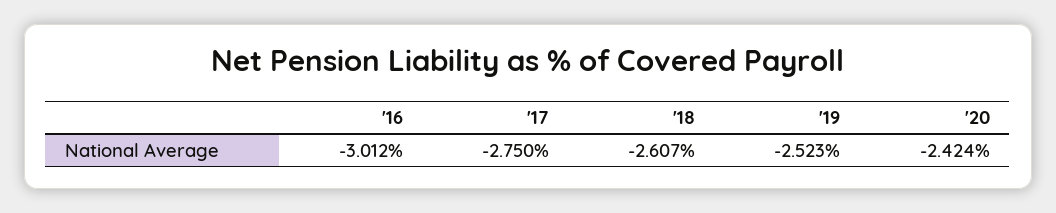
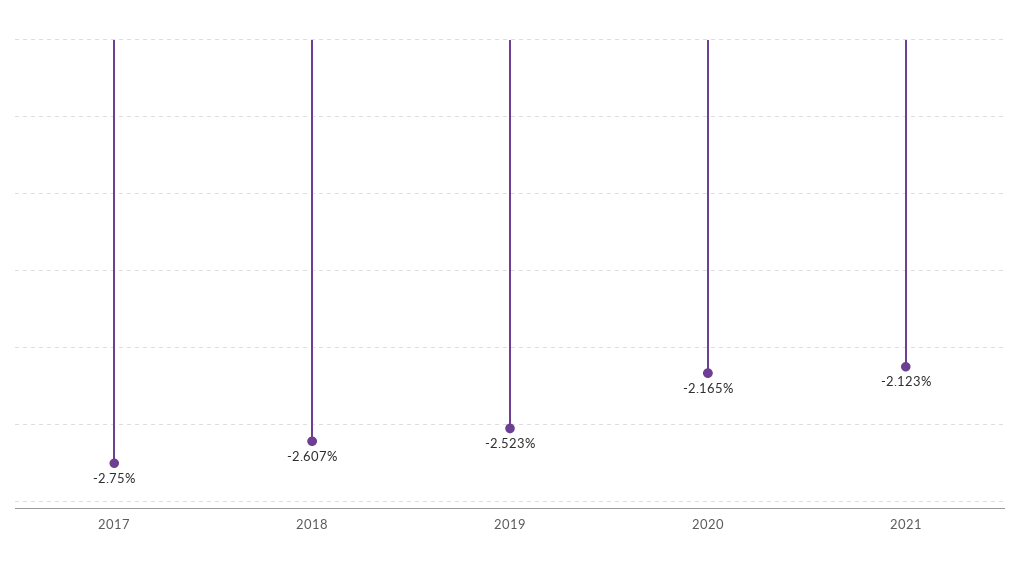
'16: -3.012 -> none
'20: -2.424 -> -2.165
2021: none -> -2.123

